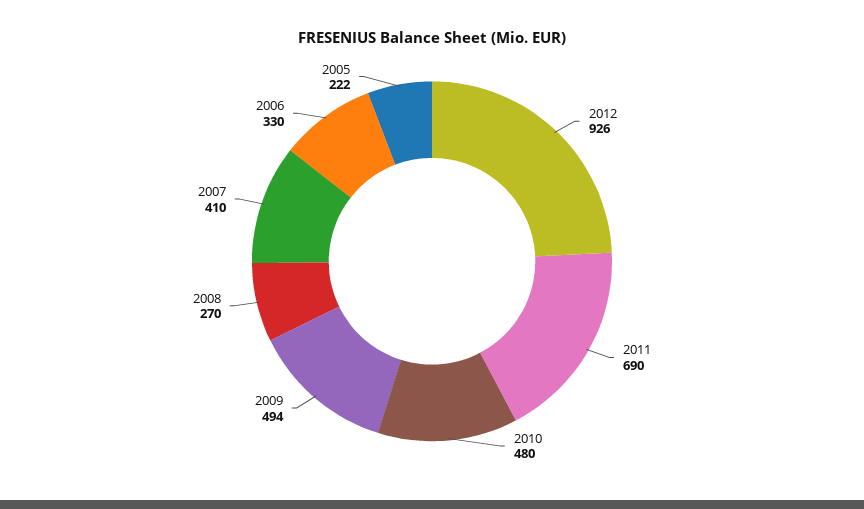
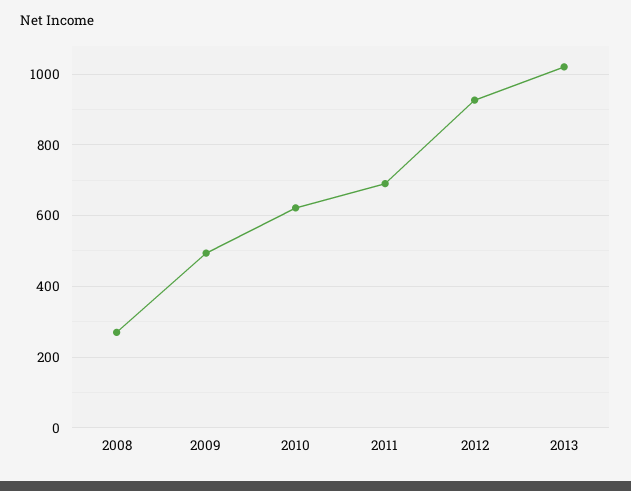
2010: 480 -> 620
2007: 410 -> none
2006: 330 -> none
2005: 222 -> none
2013: none -> 1020

